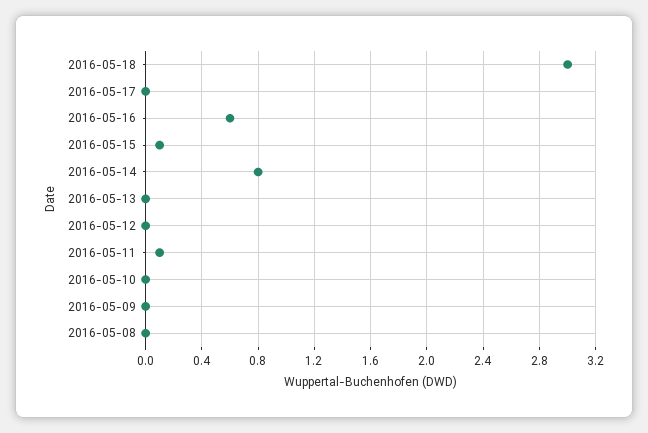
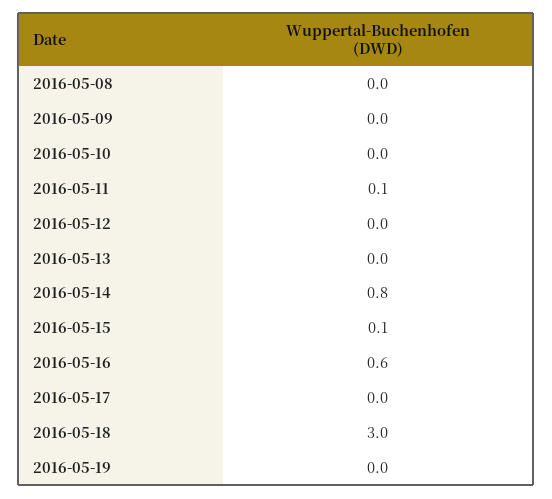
2016-05-19: none -> 0

